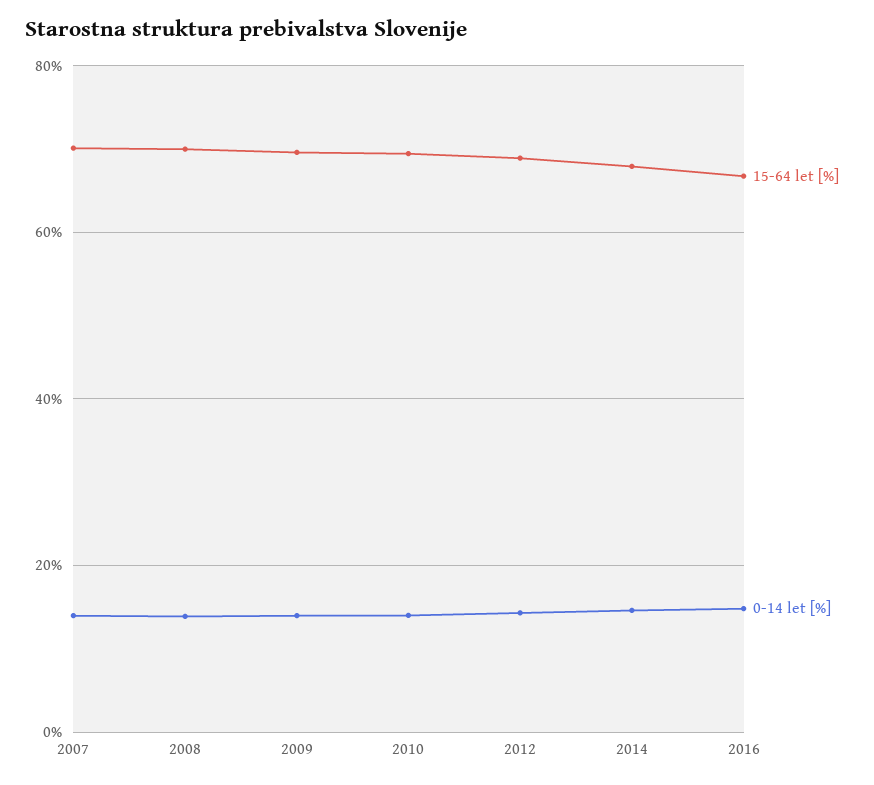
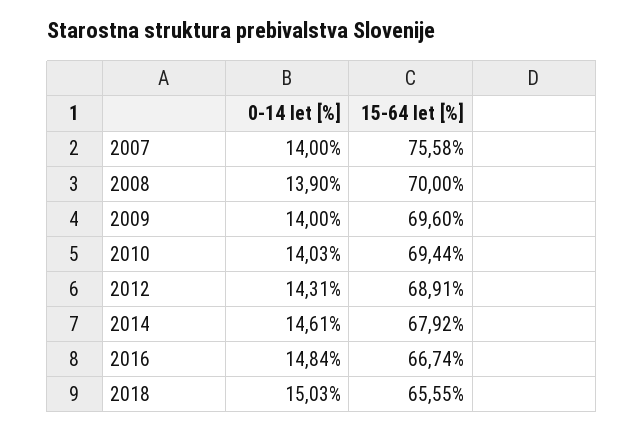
15-64 let [%], 2007: 70 -> 75.58
0-14 let [%], 2018: none -> 15.03
15-64 let [%], 2018: none -> 65.55

